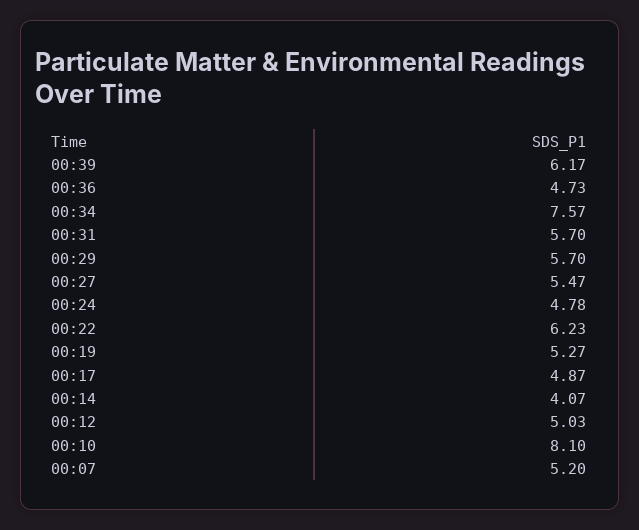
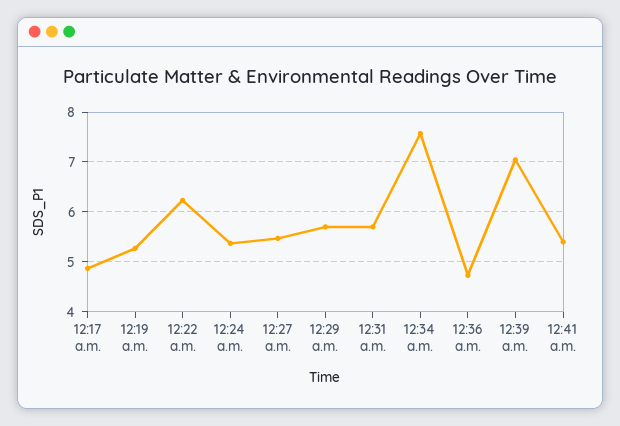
00:39: 6.17 -> 7
00:24: 4.78 -> 5.4
00:14: 4.07 -> none
00:12: 5.03 -> none
00:10: 8.1 -> none
00:07: 5.2 -> none
12:41 a.m.: none -> 5.4

